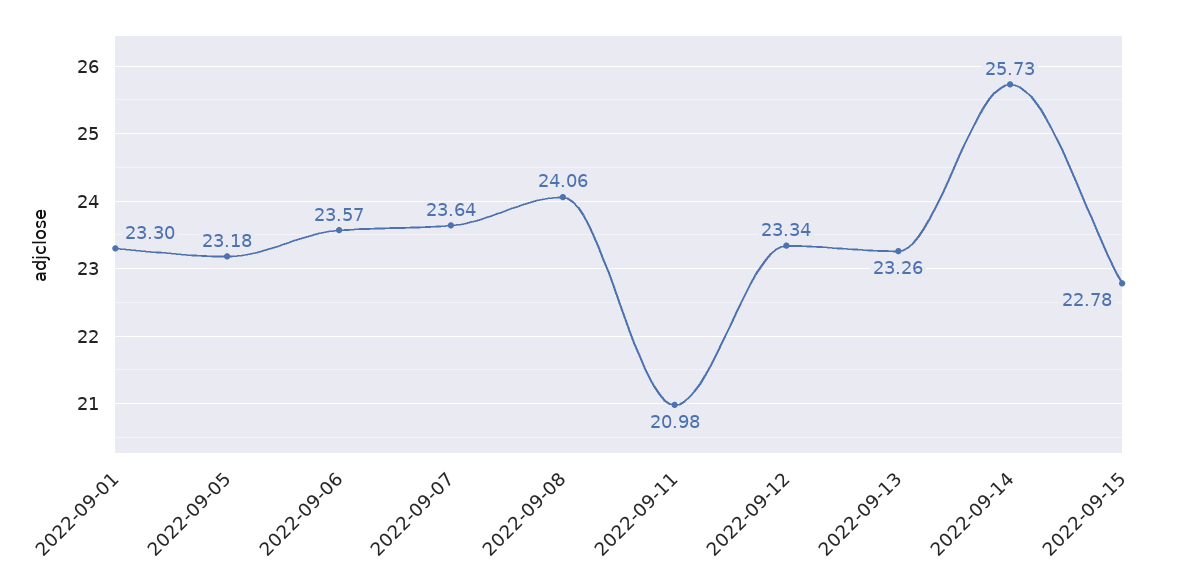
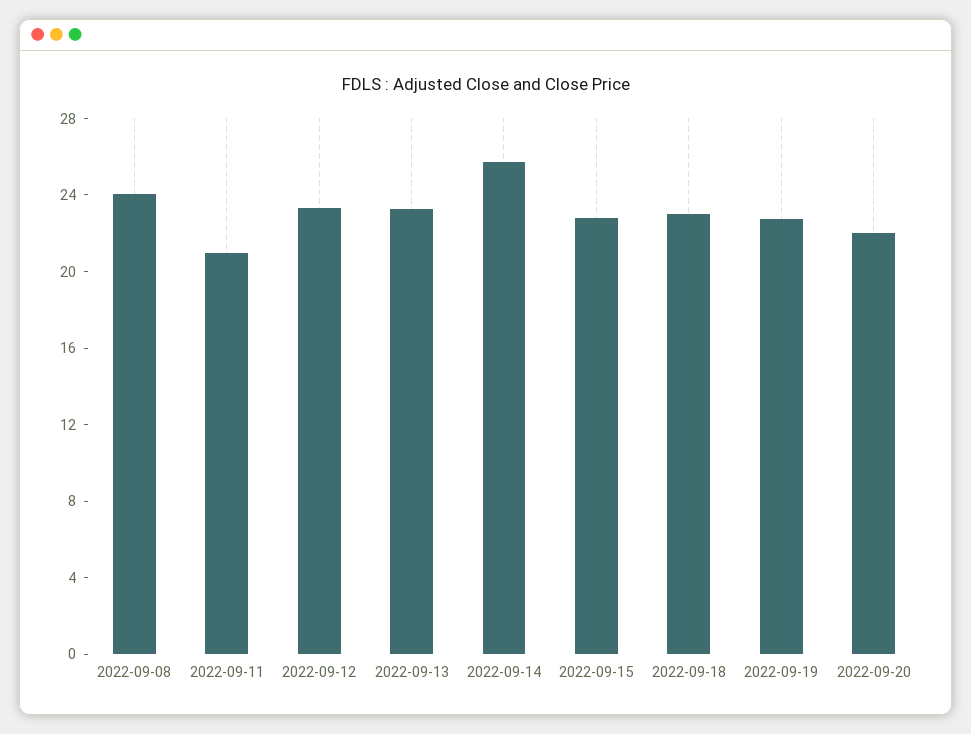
2022-09-01: 23.3 -> none
2022-09-05: 23.18 -> none
2022-09-06: 23.57 -> none
2022-09-07: 23.64 -> none
2022-09-18: none -> 23
2022-09-19: none -> 23
2022-09-20: none -> 22

